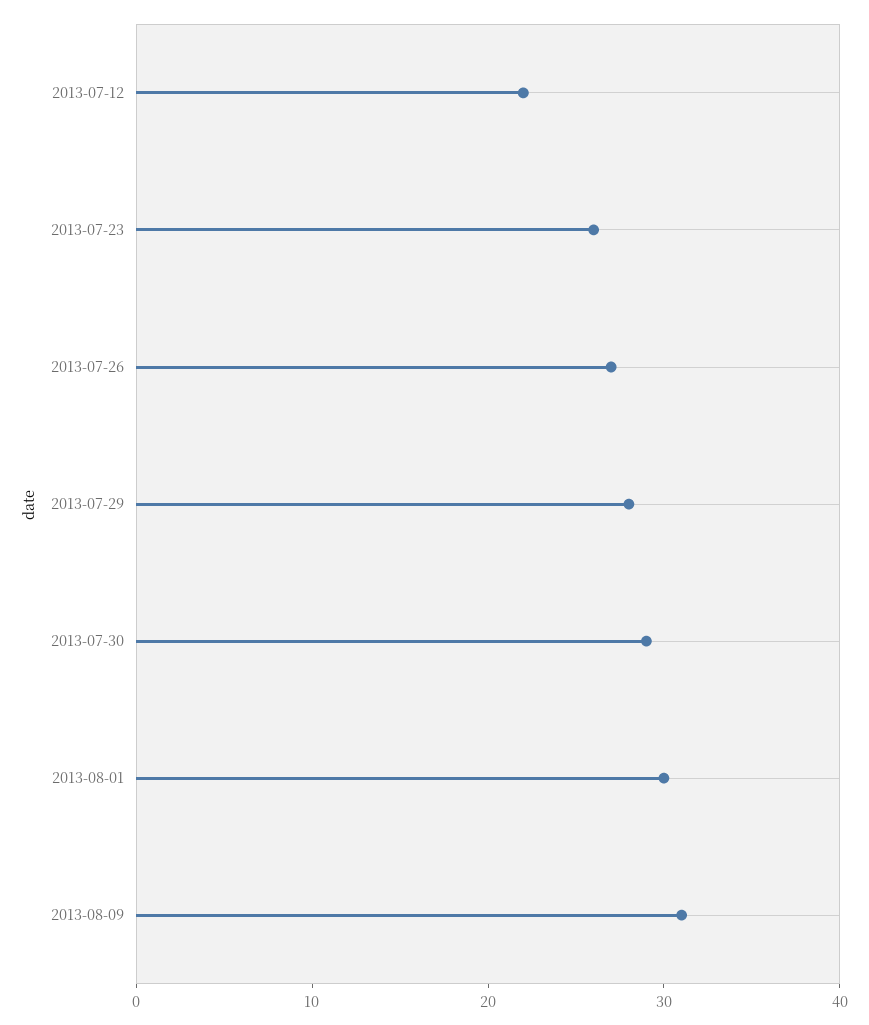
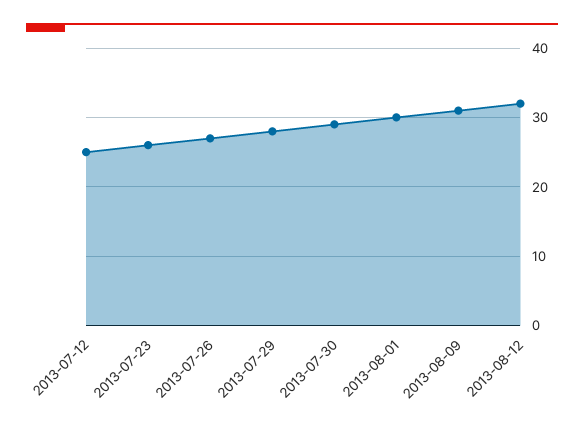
2013-07-12: 22 -> 25
2013-08-12: none -> 32

